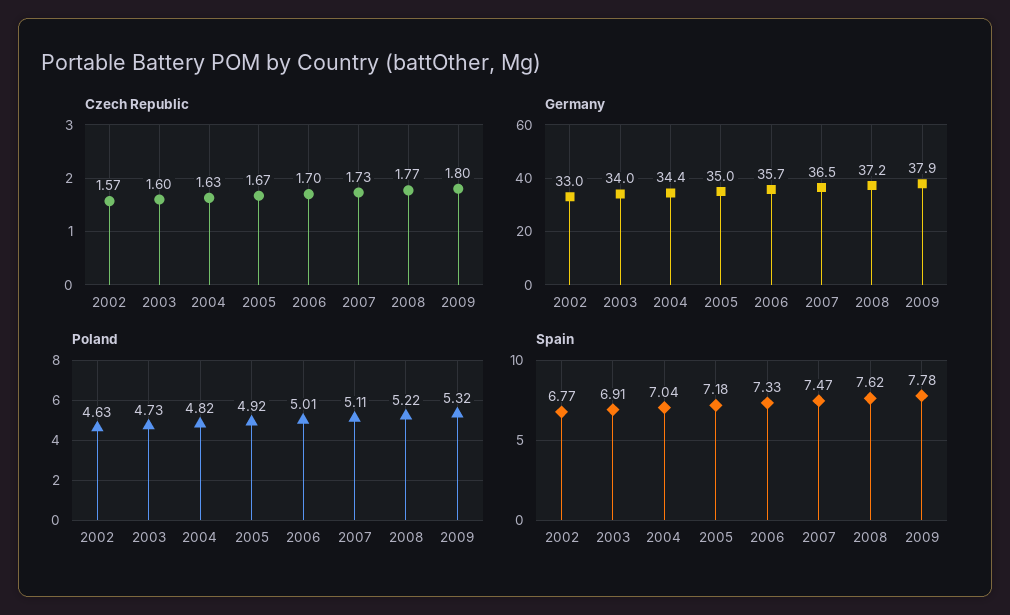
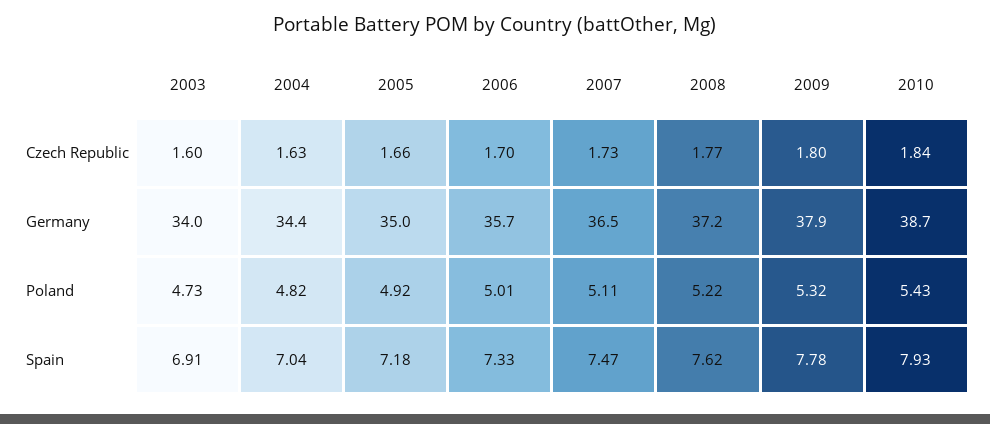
Czech Republic, 2002: 1.57 -> none
Czech Republic, 2005: 1.67 -> 1.66
Germany, 2002: 33 -> none
Poland, 2002: 4.63 -> none
Spain, 2002: 6.77 -> none
Czech Republic, 2010: none -> 1.84
Germany, 2010: none -> 38.7
Poland, 2010: none -> 5.43
Spain, 2010: none -> 7.93

